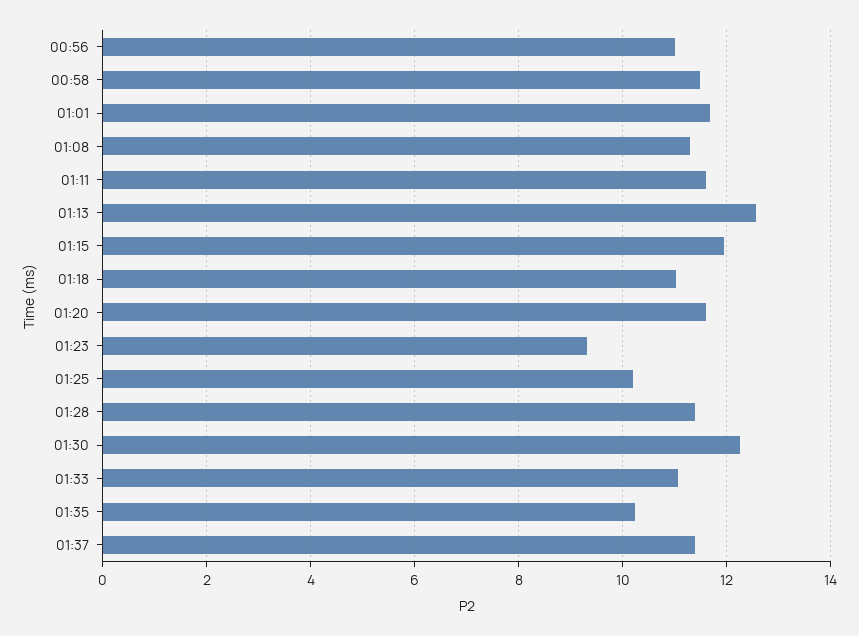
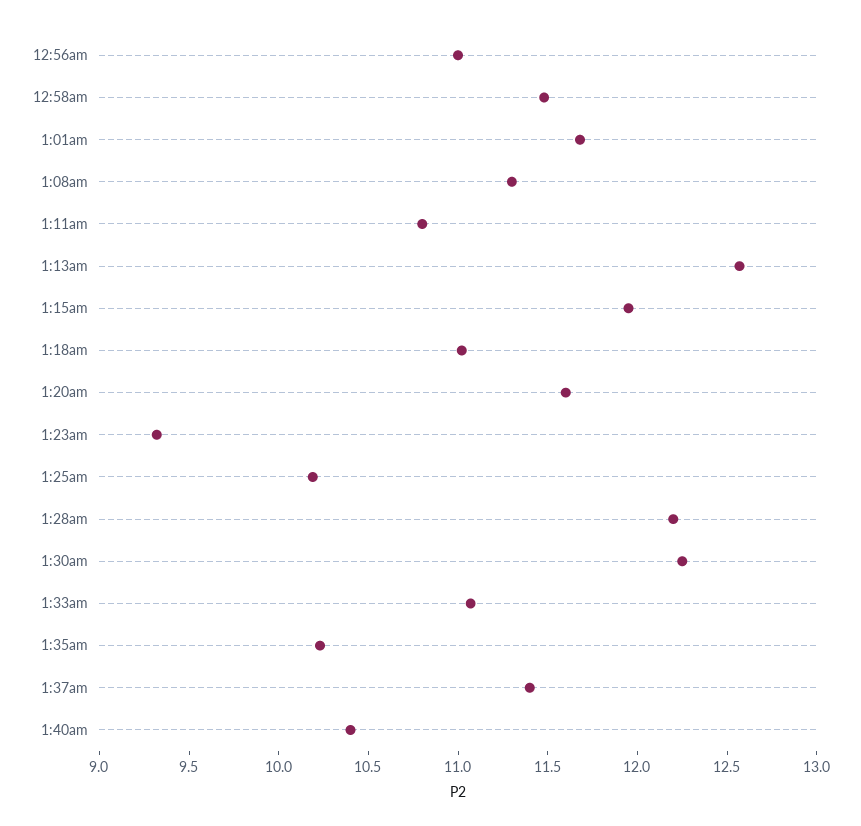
01:11: 11.6 -> 10.8
01:28: 11.4 -> 12.2
1:40am: none -> 10.4

